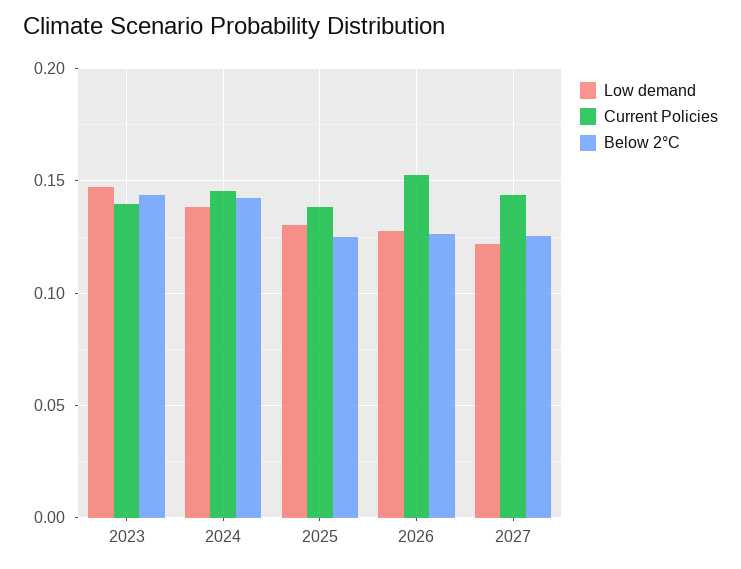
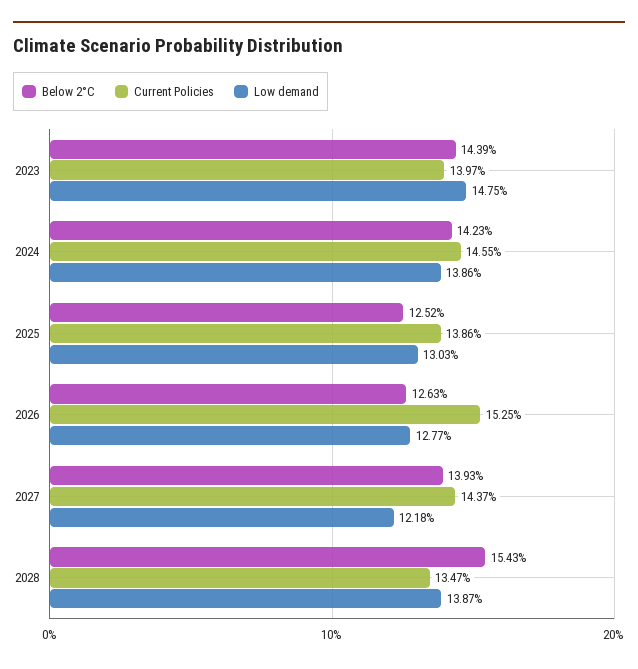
Below 2°C, 2027: 0.125 -> 0.1393
Below 2°C, 2028: none -> 0.1543
Current Policies, 2028: none -> 0.1347
Low demand, 2028: none -> 0.1387

